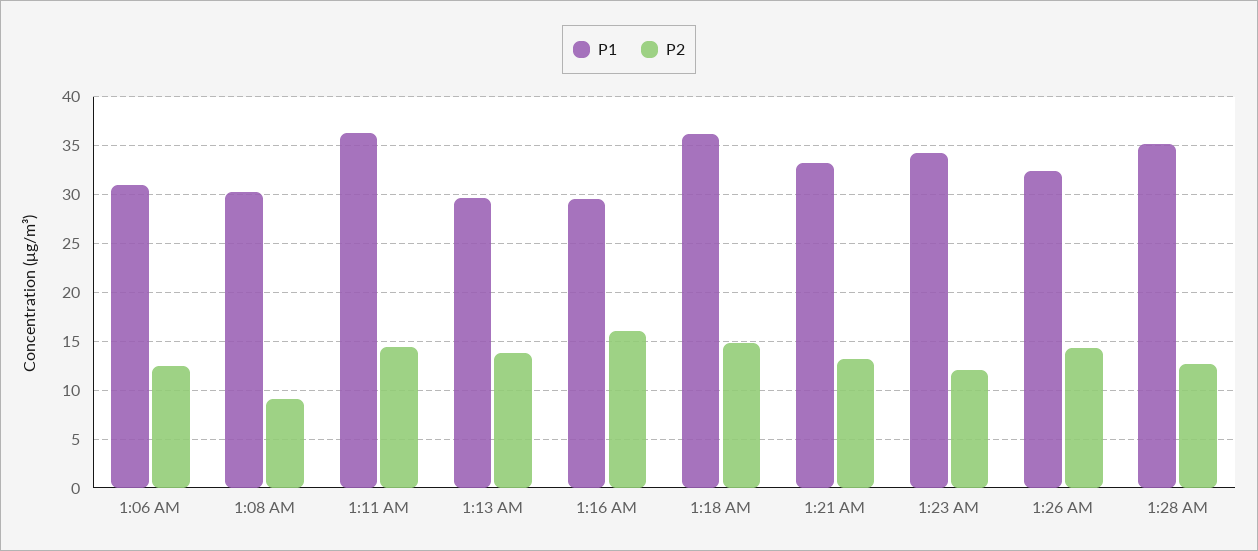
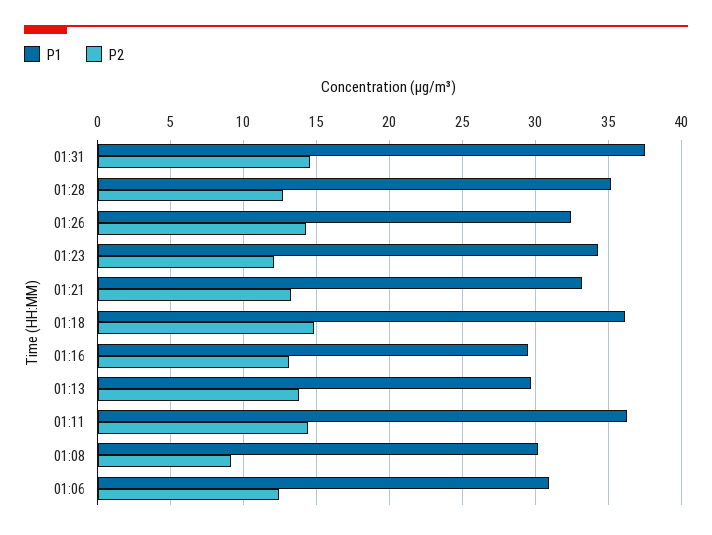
P2, 1:16 AM: 16 -> 13
P1, 01:31: none -> 37.5
P2, 01:31: none -> 14.5

